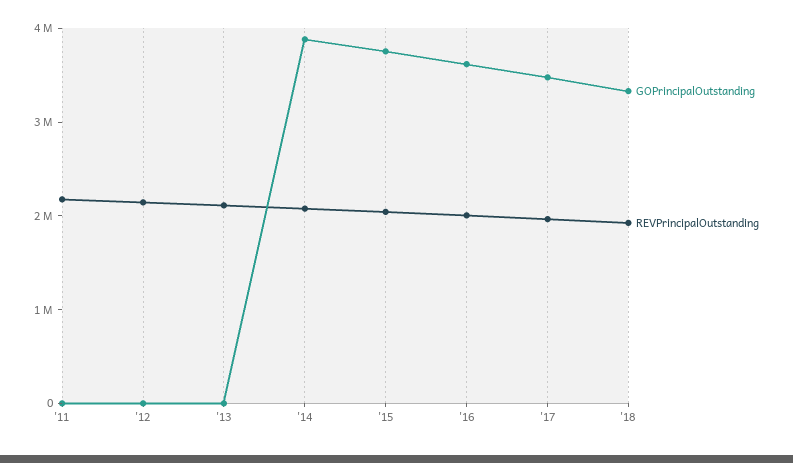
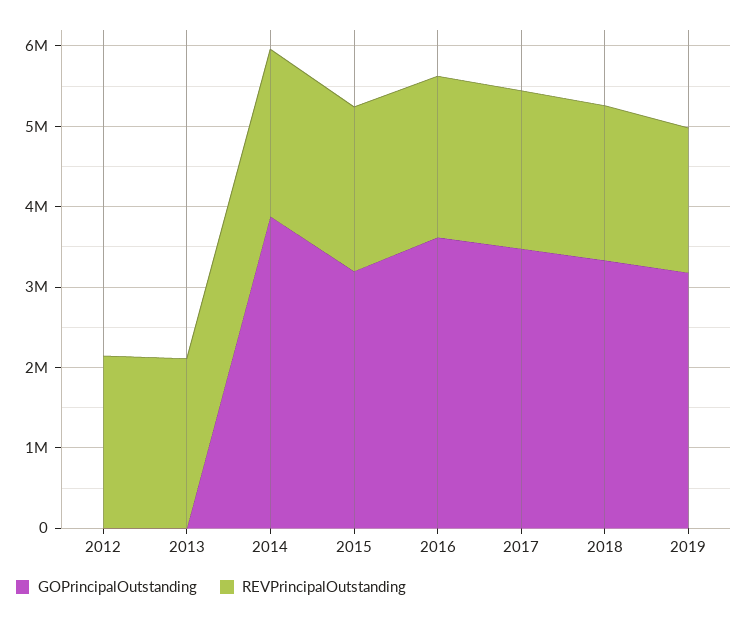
GOPrincipalOutstanding, '11: 0 -> none
REVPrincipalOutstanding, '11: 2200000 -> none
GOPrincipalOutstanding, '15: 3800000 -> 3200000
GOPrincipalOutstanding, 2019: none -> 3200000
REVPrincipalOutstanding, 2019: none -> 1800000

